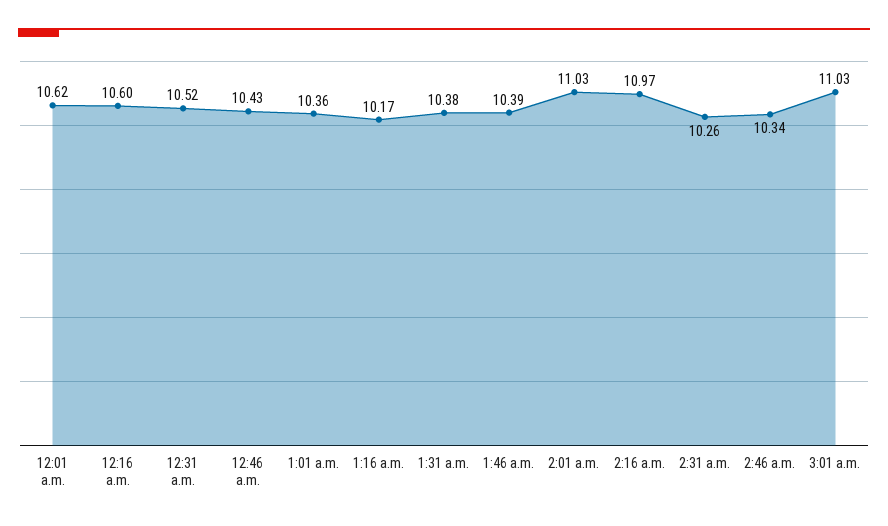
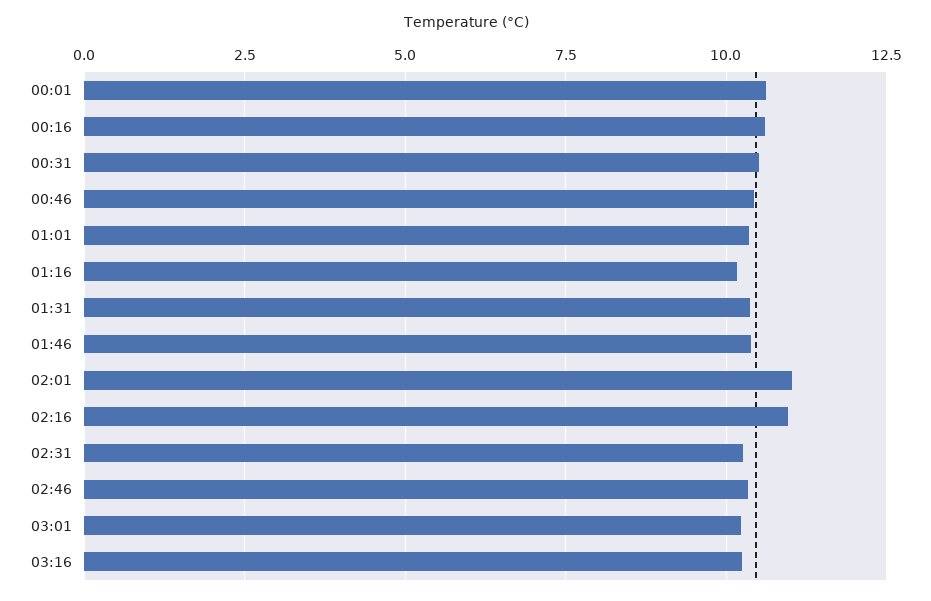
3:01 a.m.: 11.03 -> 10.25
03:16: none -> 10.25

